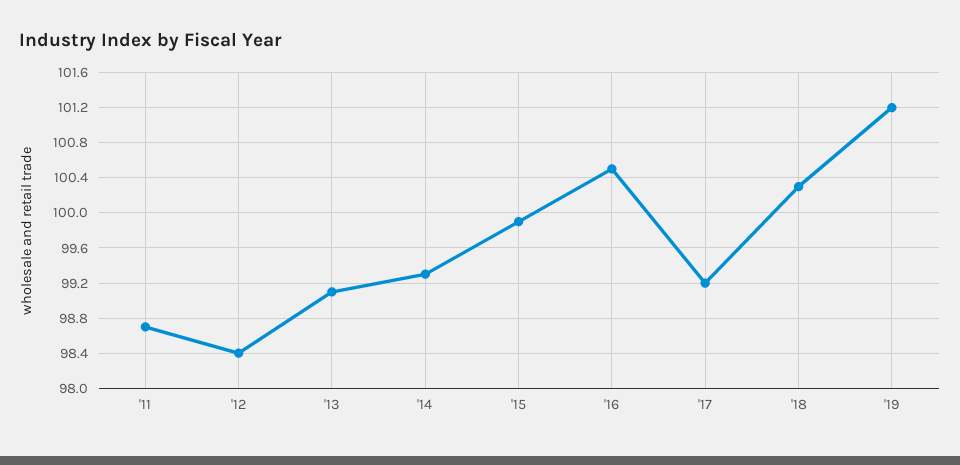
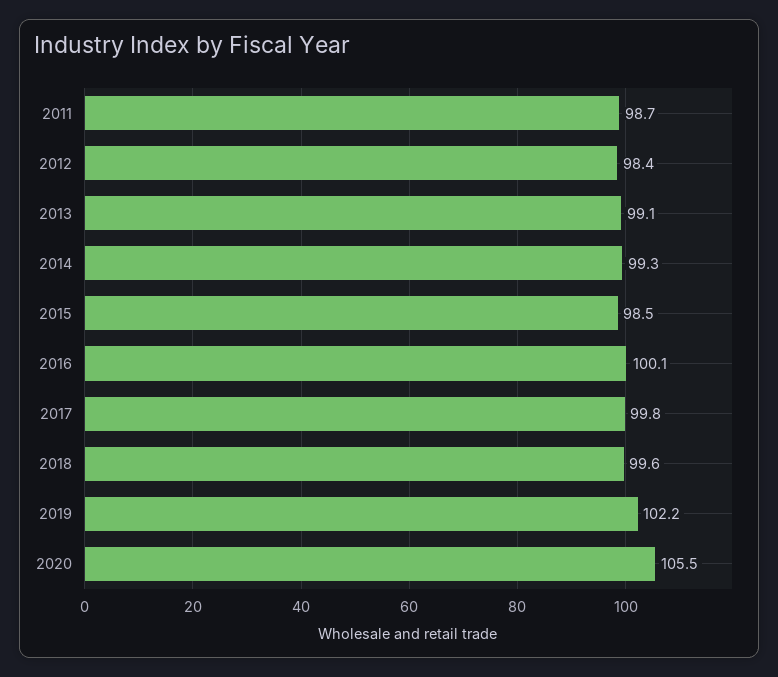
'15: 99.9 -> 98.5
'16: 100.5 -> 100.1
'17: 99.2 -> 99.8
'18: 100.3 -> 99.6
'19: 101.2 -> 102.2
2020: none -> 105.5

